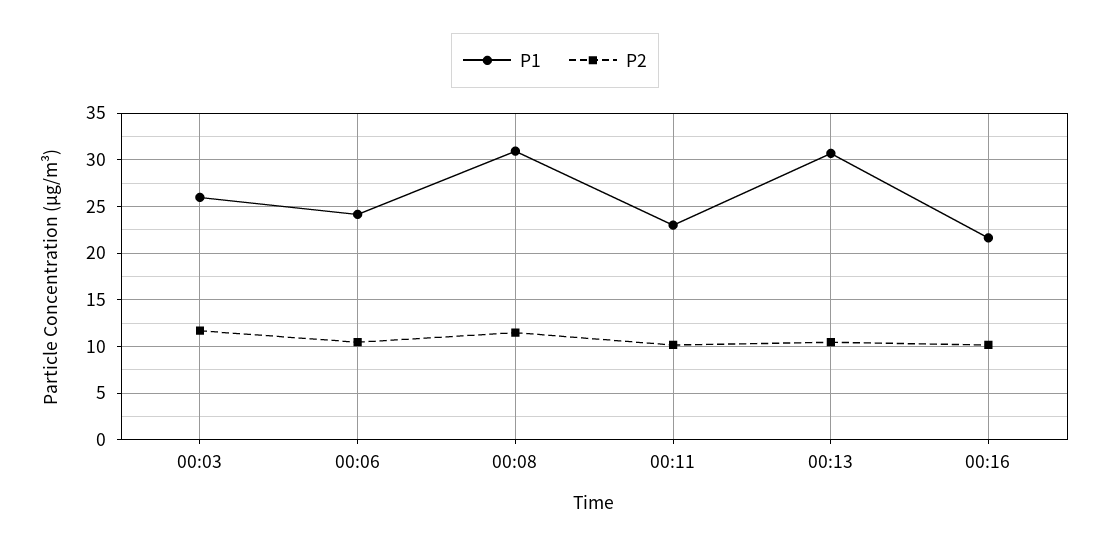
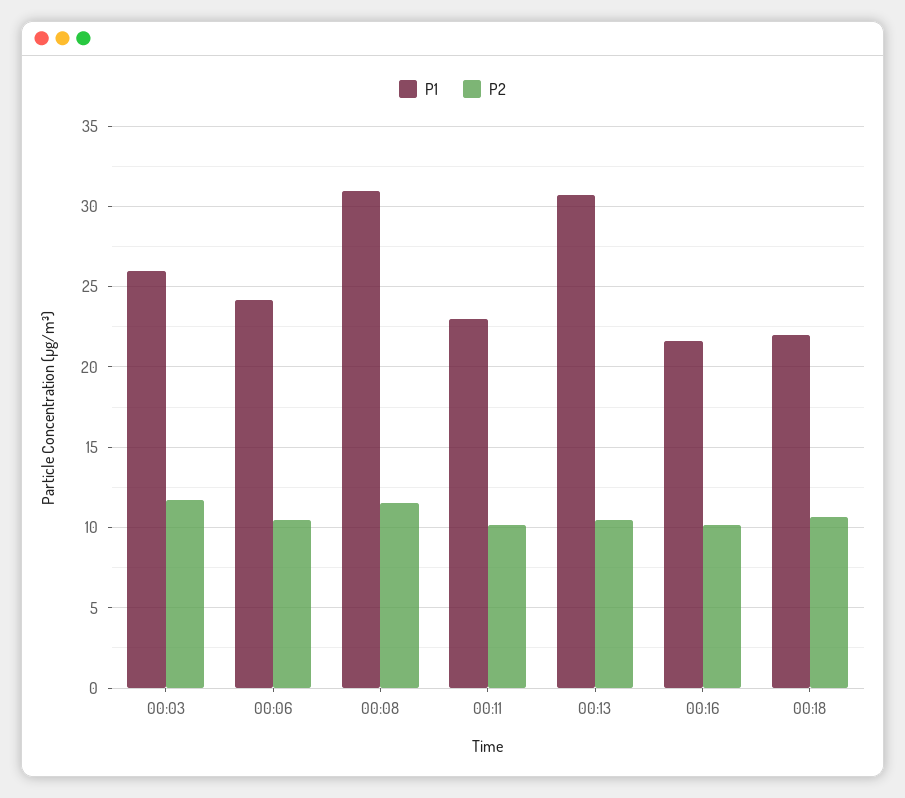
P1, 00:18: none -> 22
P2, 00:18: none -> 10.5

